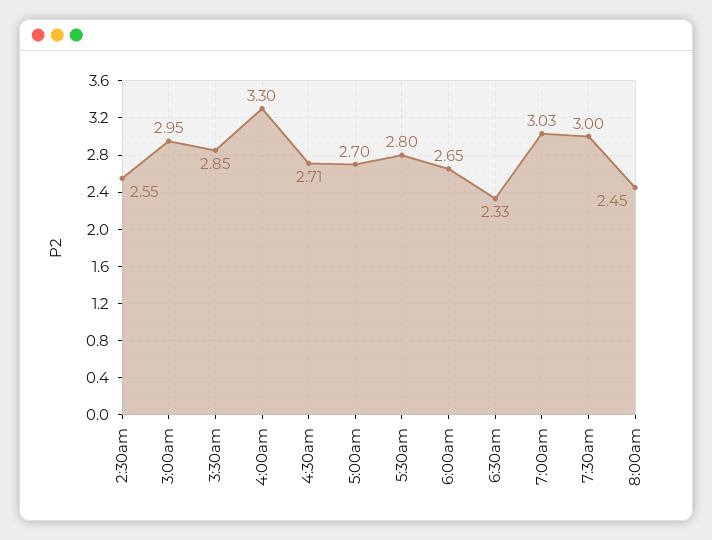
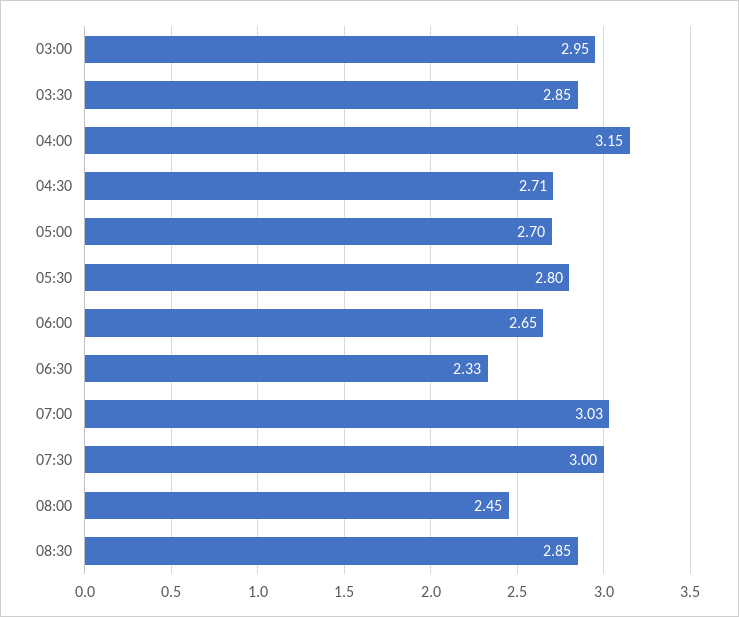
2:30am: 2.55 -> none
4:00am: 3.3 -> 3.15
08:30: none -> 2.85

